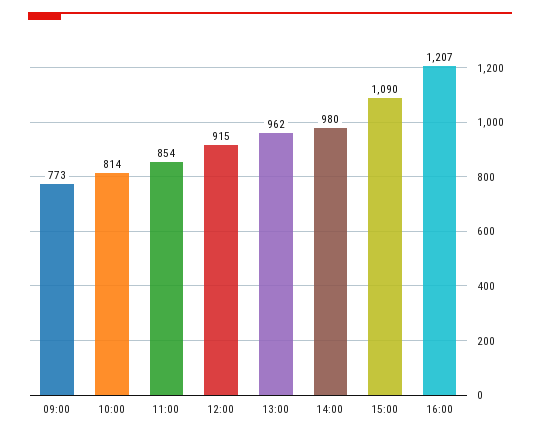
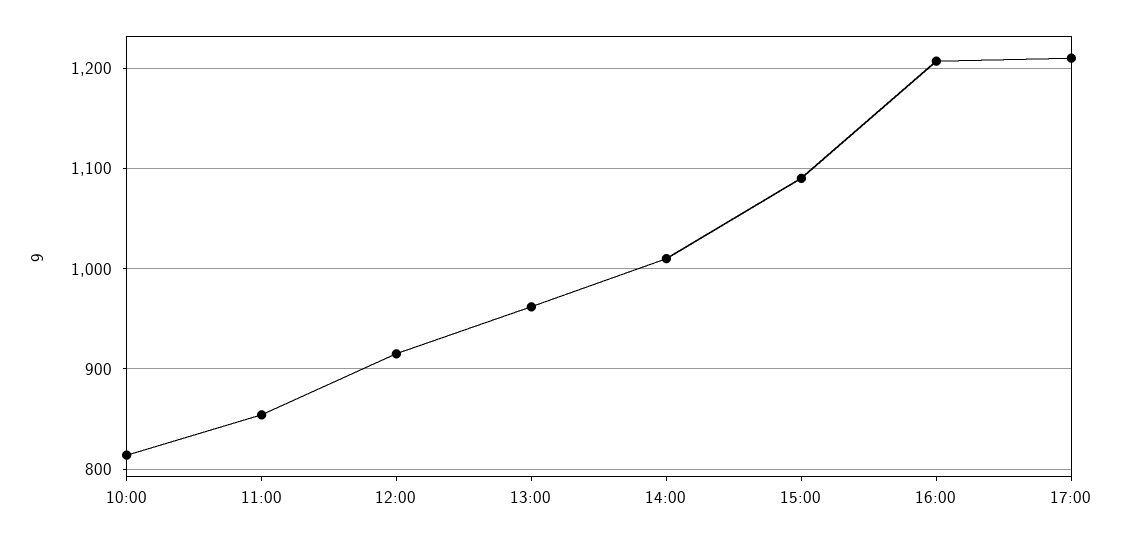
09:00: 773 -> none
14:00: 980 -> 1010
17:00: none -> 1210

